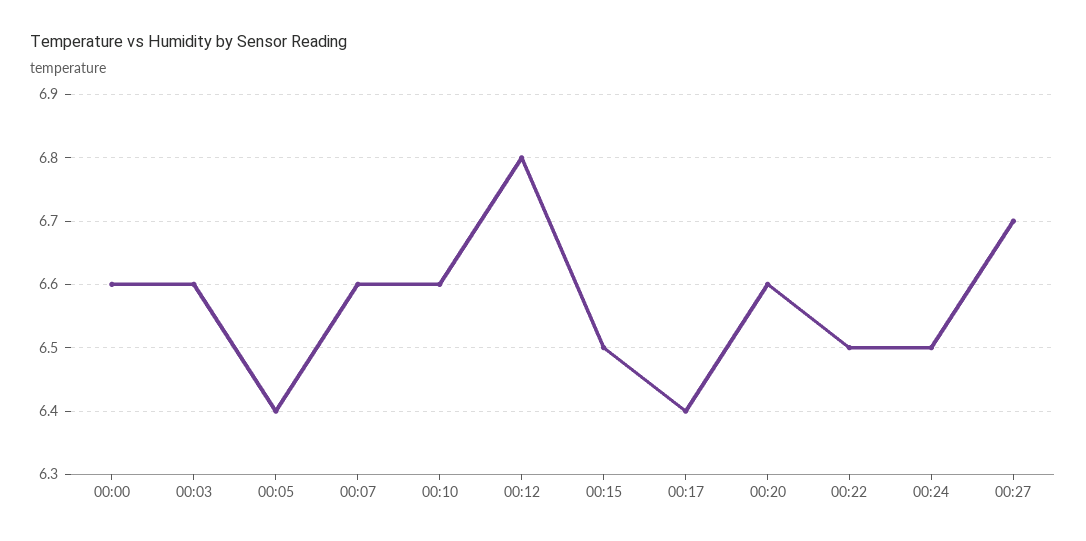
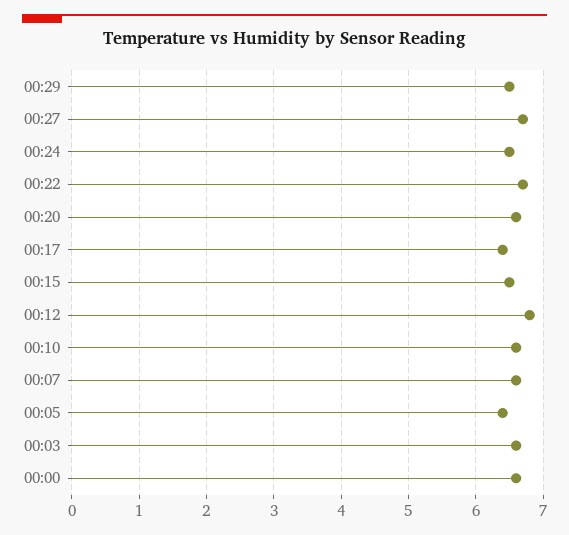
00:22: 6.5 -> 6.7
00:29: none -> 6.5

